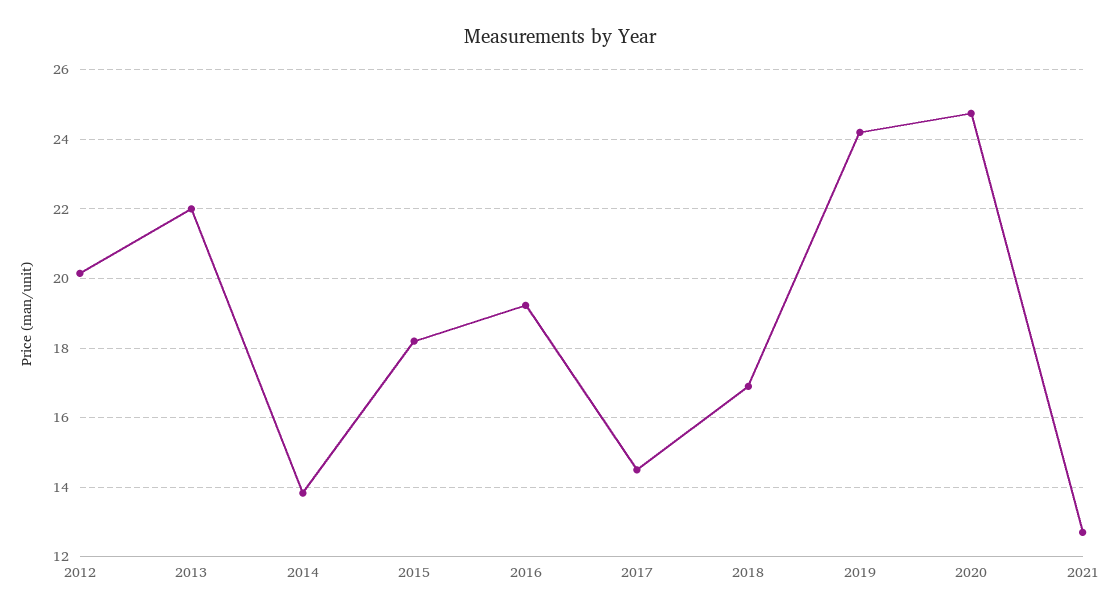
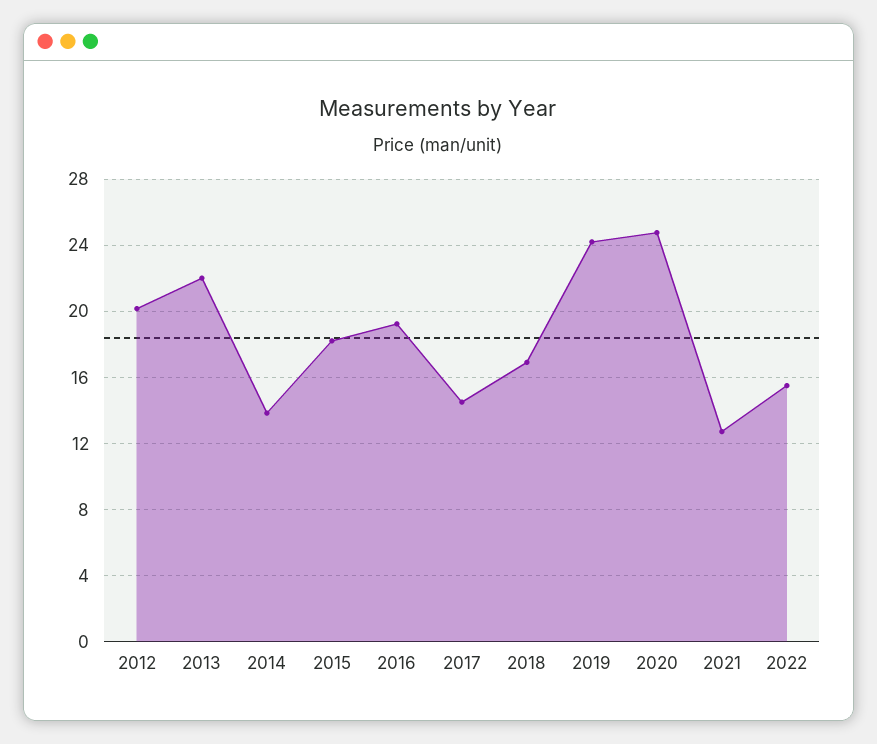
2022: none -> 15.5

